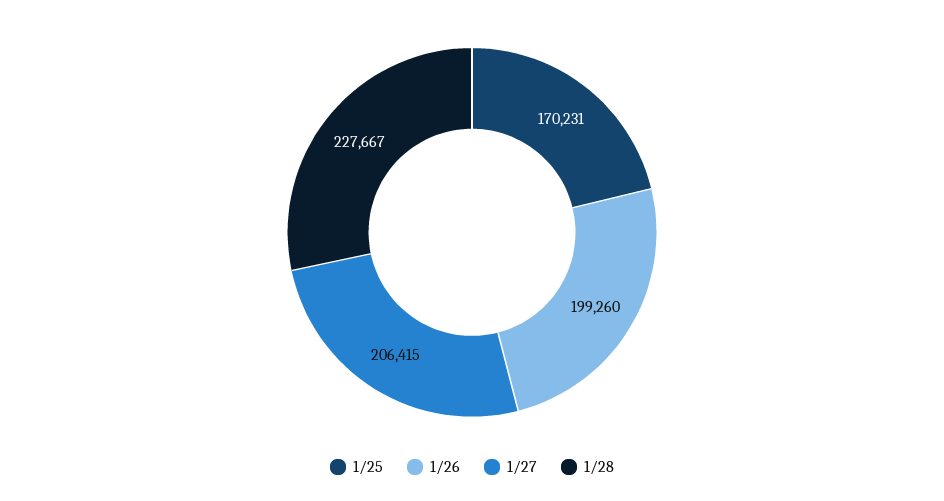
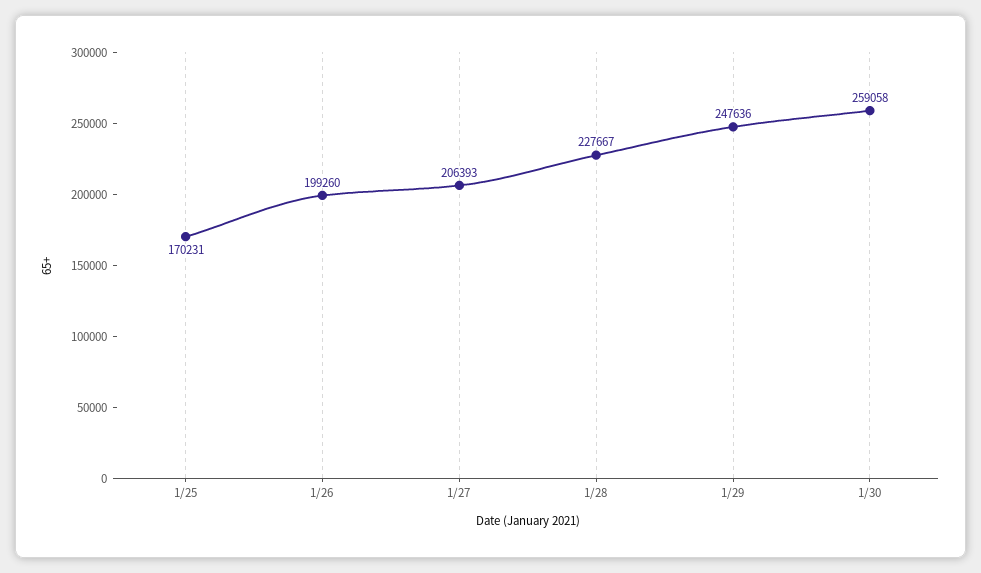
1/27: 206415 -> 206393
1/29: none -> 247636
1/30: none -> 259058

